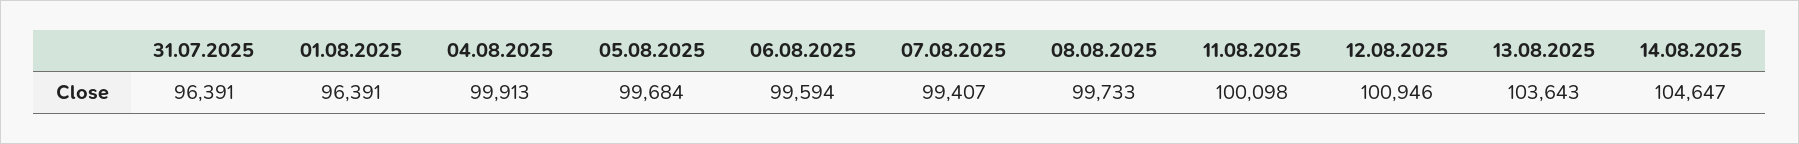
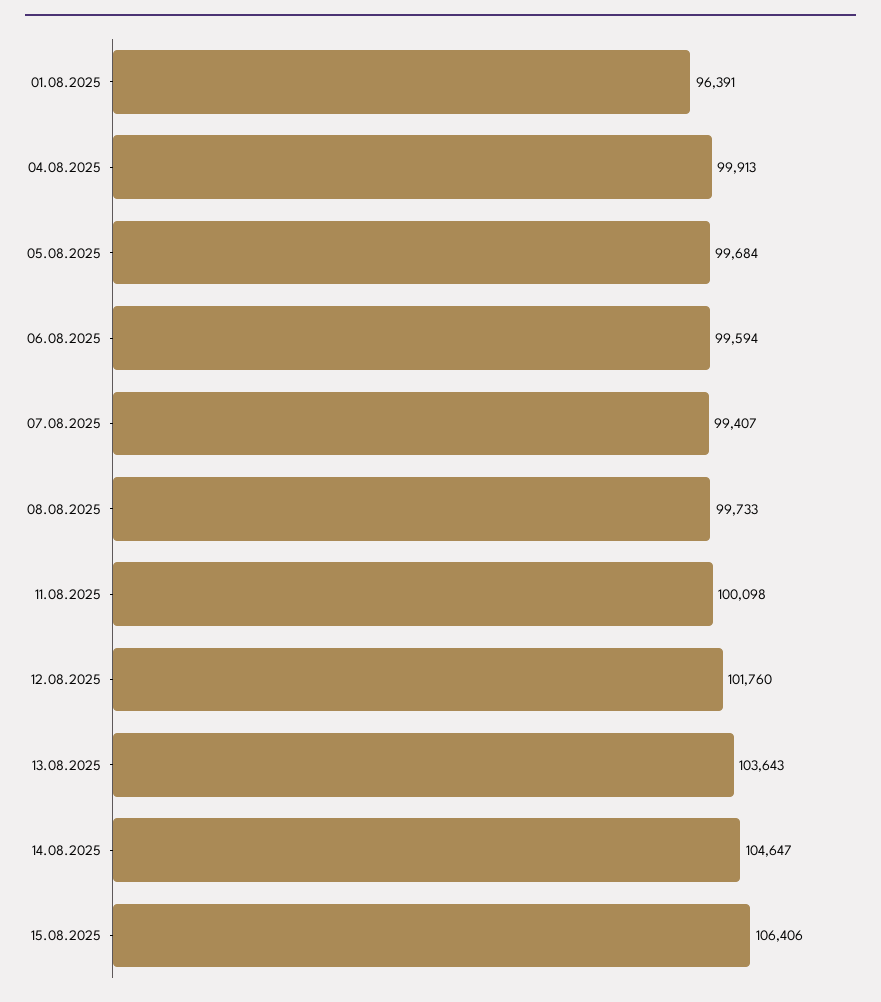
31.07.2025: 96391 -> none
12.08.2025: 100946 -> 101760
15.08.2025: none -> 106406

